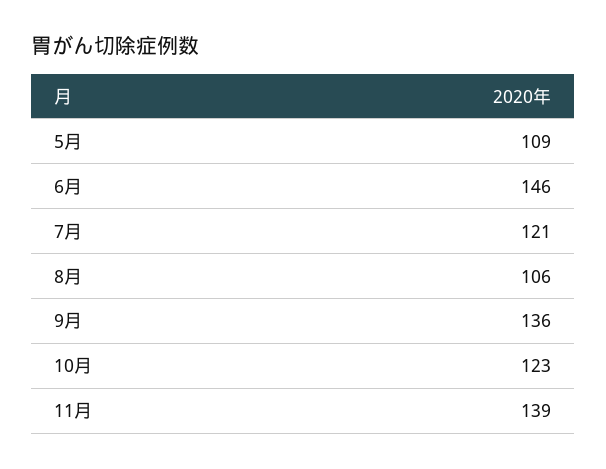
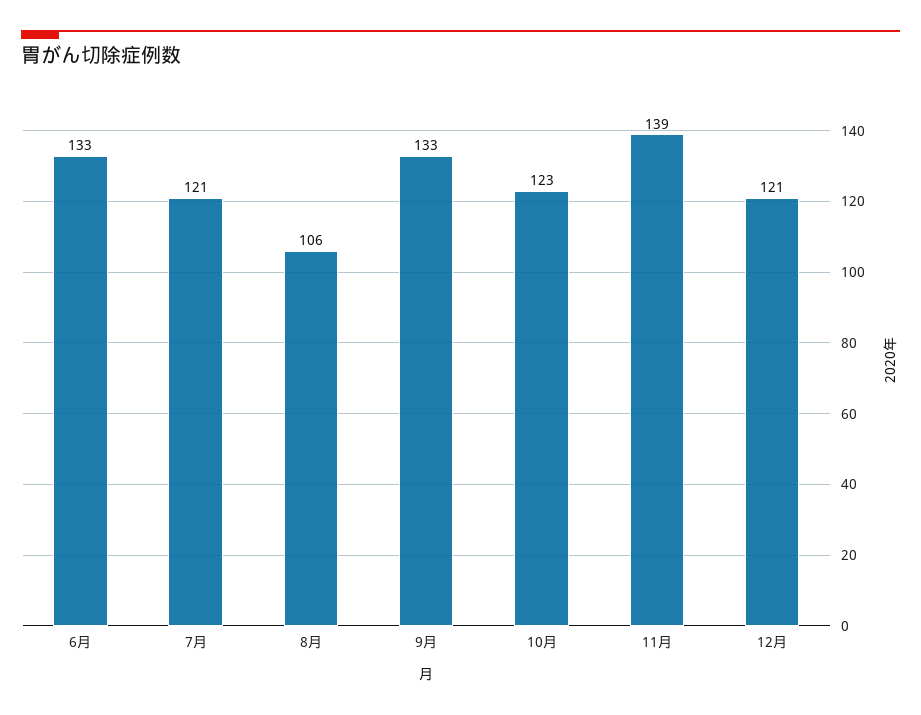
5月: 109 -> none
6月: 146 -> 133
9月: 136 -> 133
12月: none -> 121

